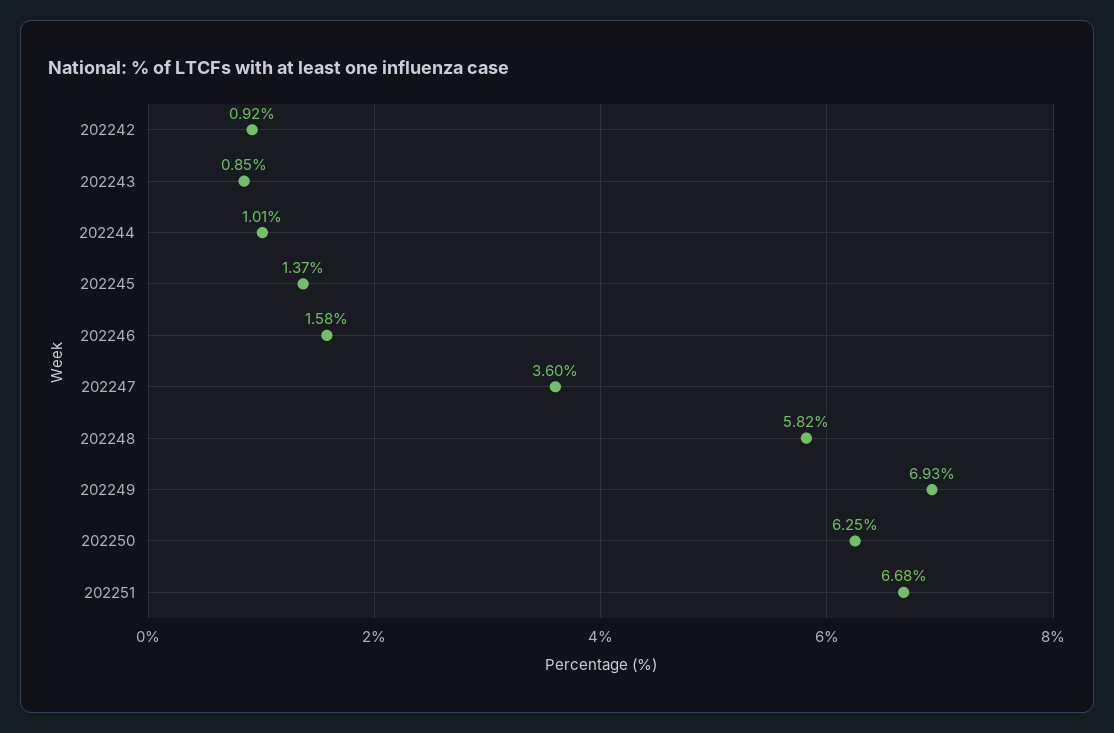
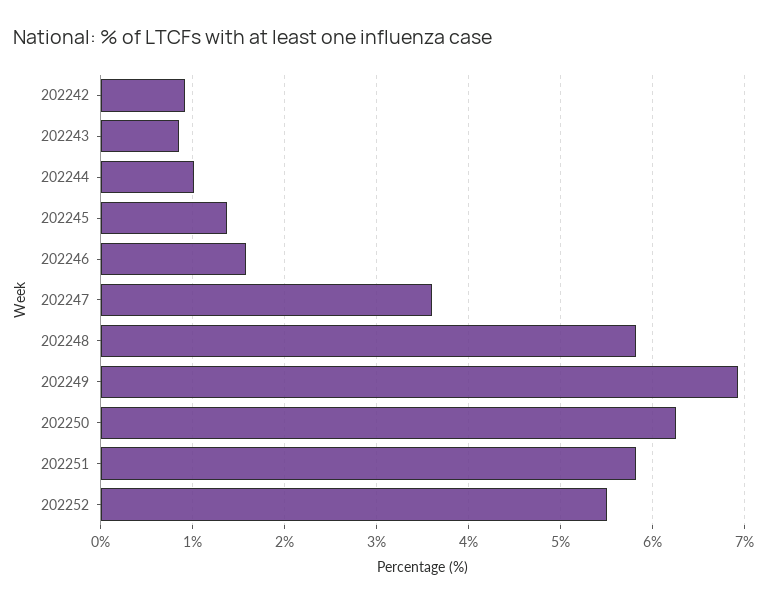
202251: 6.68 -> 5.8
202252: none -> 5.5

